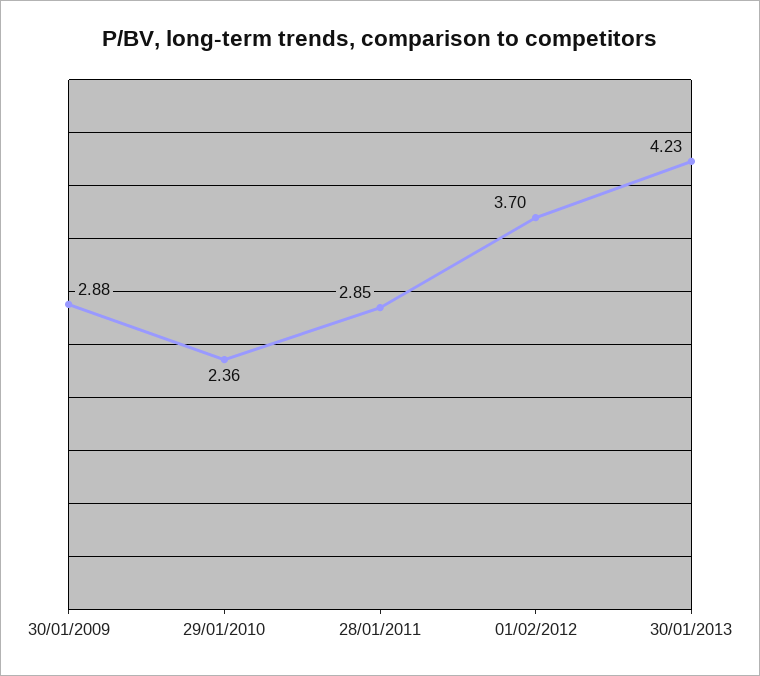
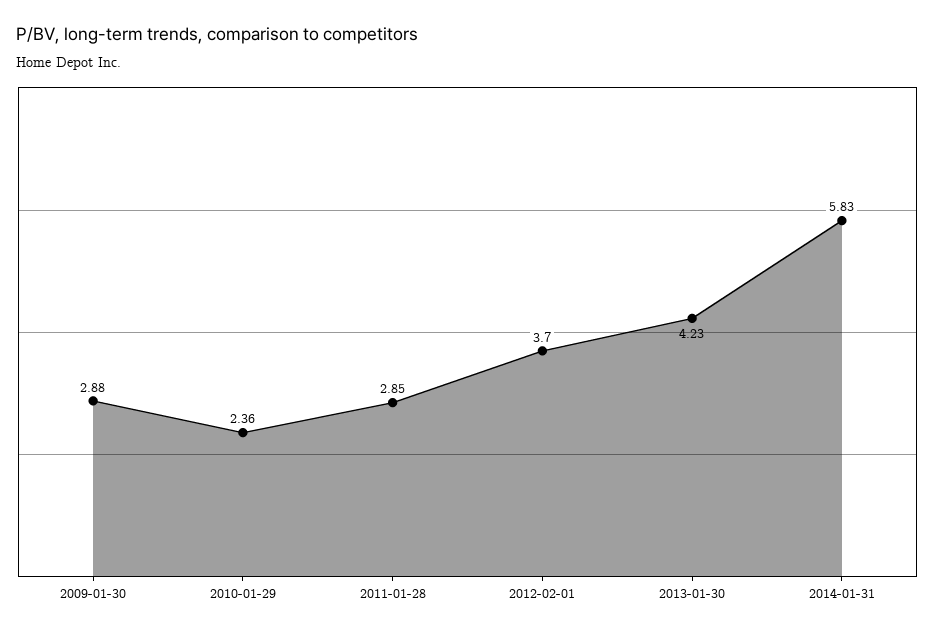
2014-01-31: none -> 5.83

